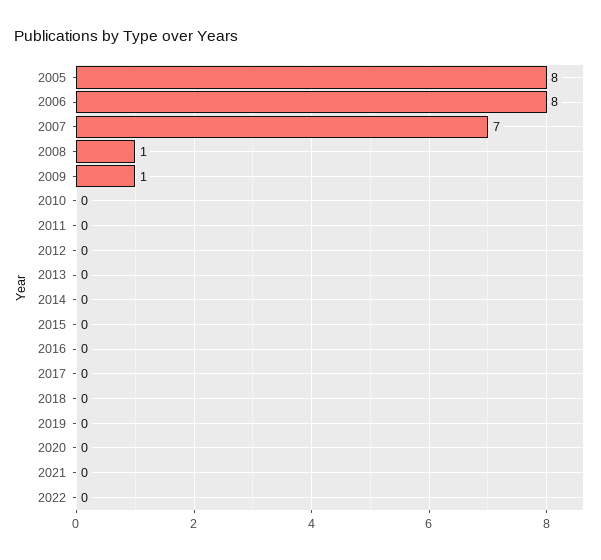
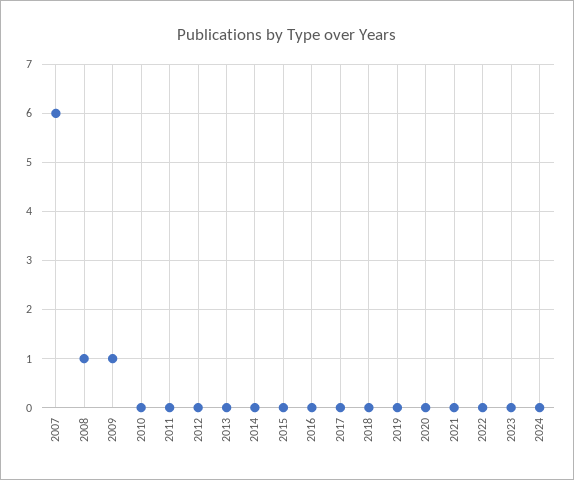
2005: 8 -> none
2006: 8 -> none
2007: 7 -> 6
2023: none -> 0
2024: none -> 0

